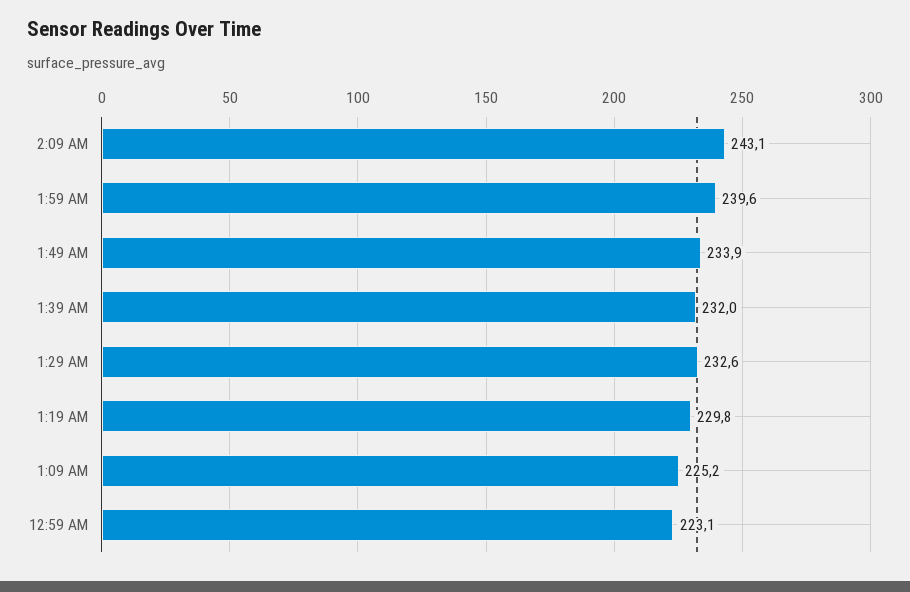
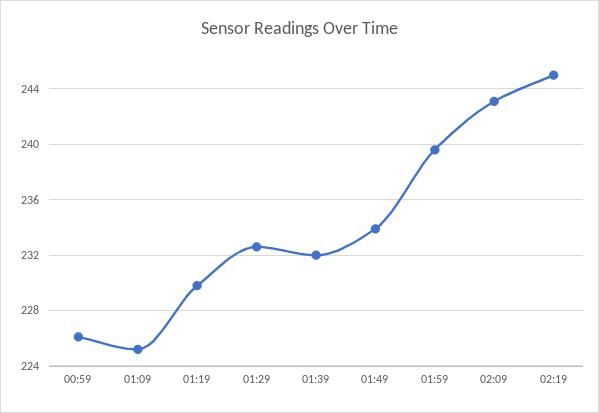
12:59 AM: 223.1 -> 226
02:19: none -> 245

